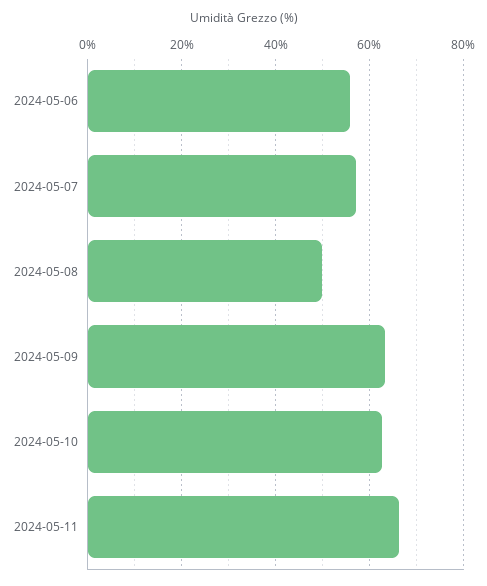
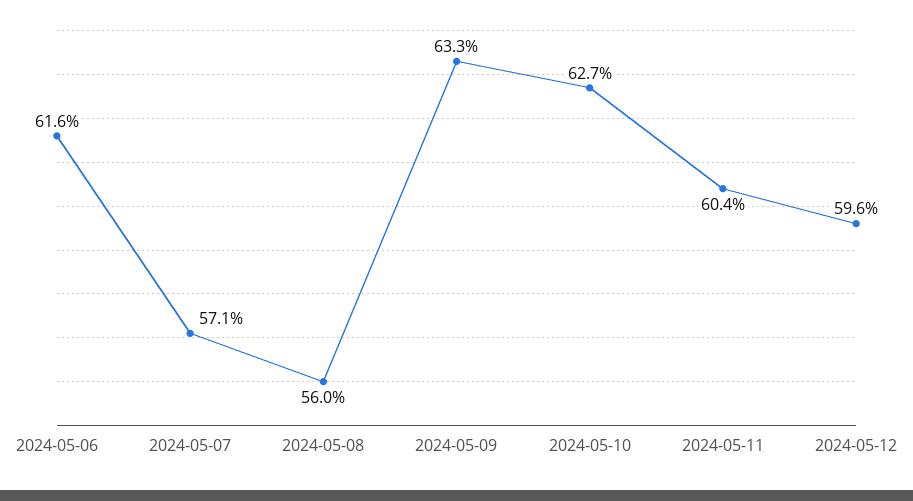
2024-05-06: 56 -> 61.6
2024-05-08: 50 -> 56
2024-05-11: 66 -> 60.4
2024-05-12: none -> 59.6

